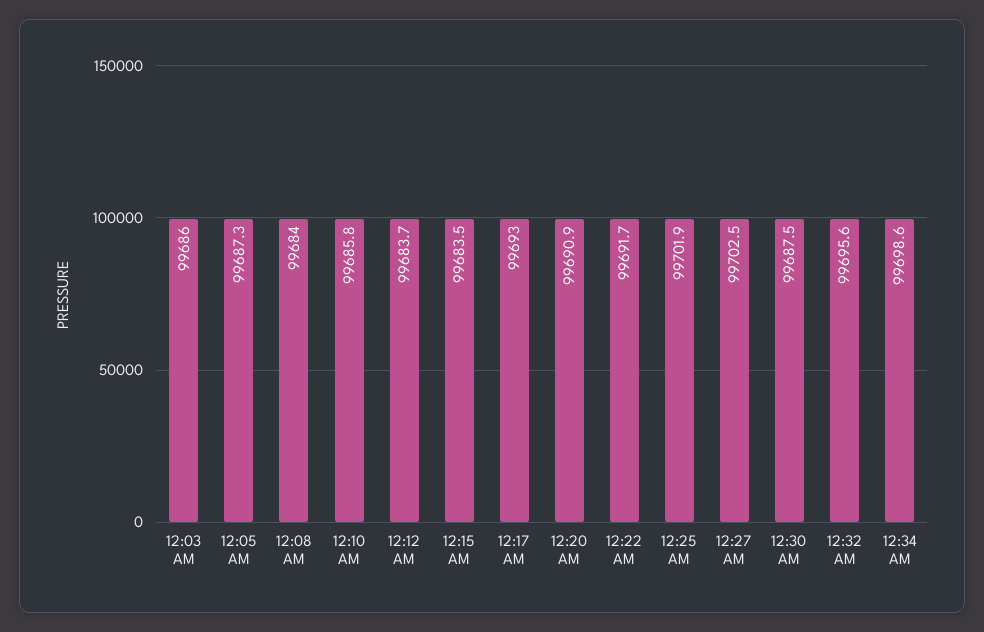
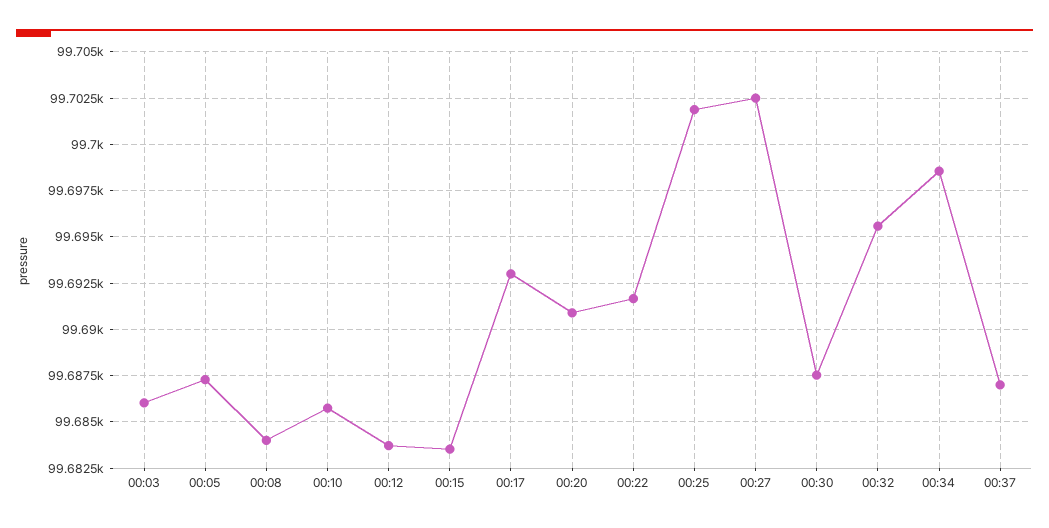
00:37: none -> 99687

